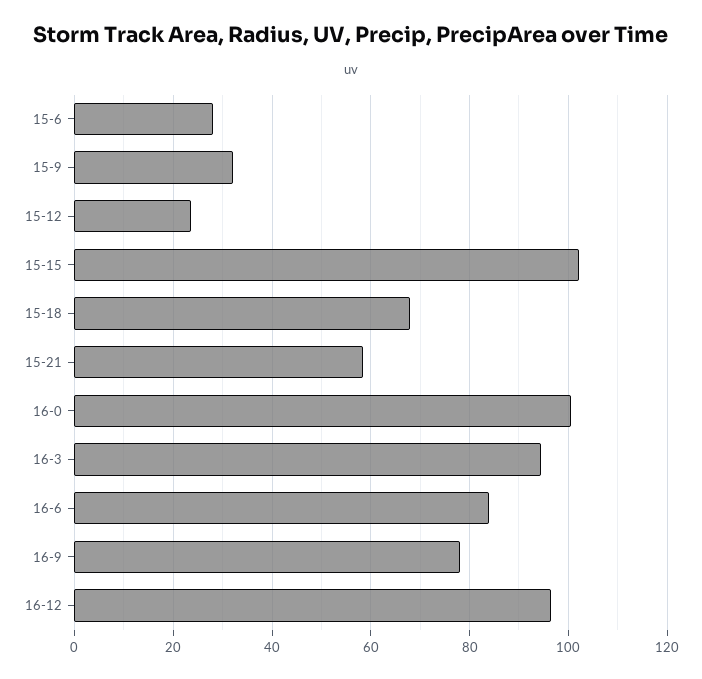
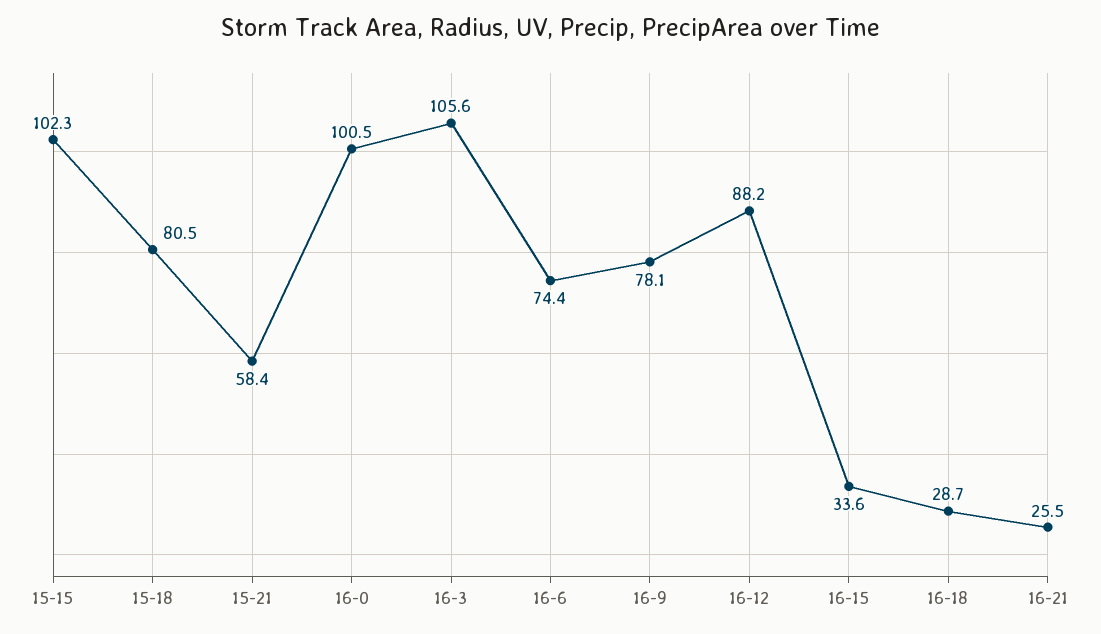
15-6: 28 -> none
15-9: 32 -> none
15-12: 24 -> none
15-18: 68 -> 80.5
16-3: 94 -> 105.6
16-6: 84 -> 74.4
16-12: 96 -> 88.2
16-15: none -> 33.6
16-18: none -> 28.7
16-21: none -> 25.5

